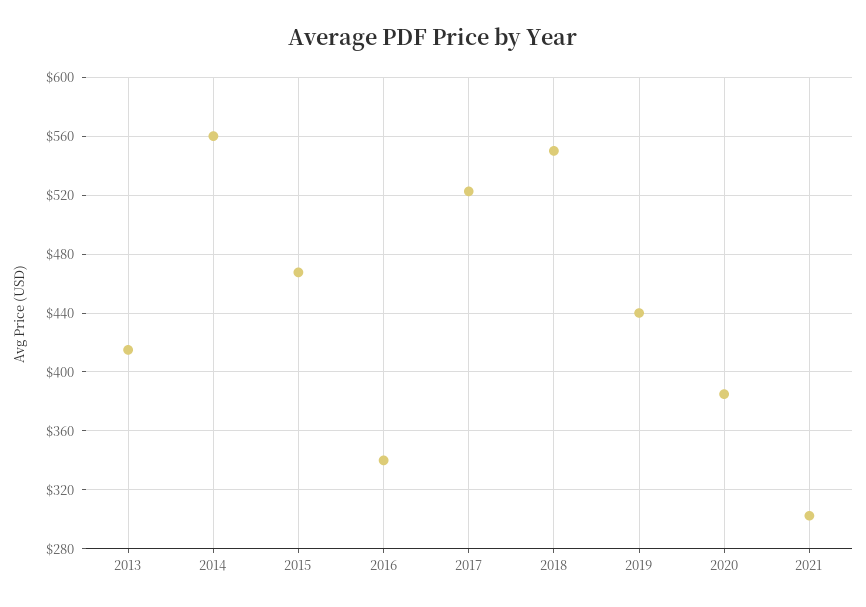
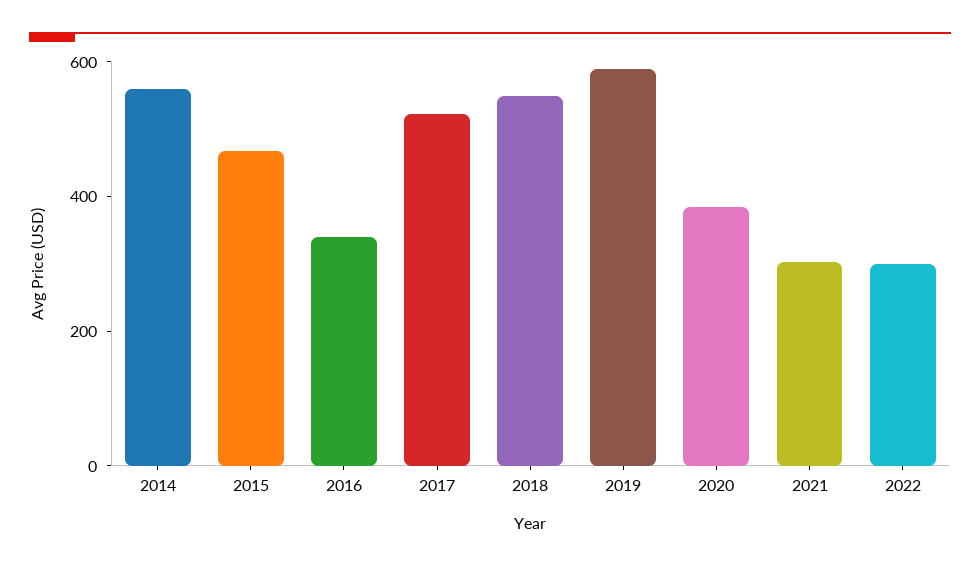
2013: 415 -> none
2019: 440 -> 600
2022: none -> 300

